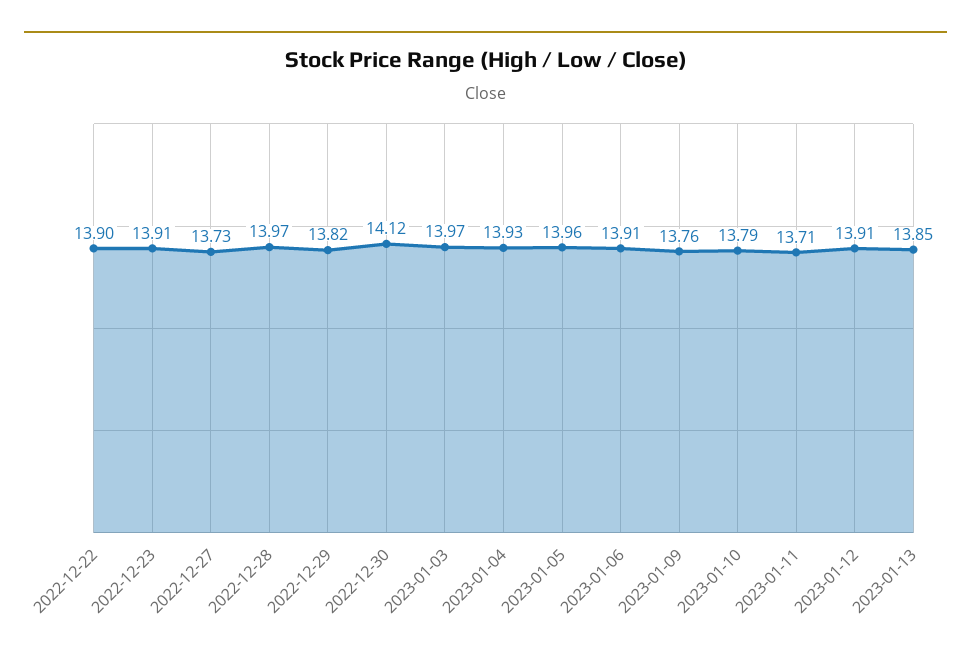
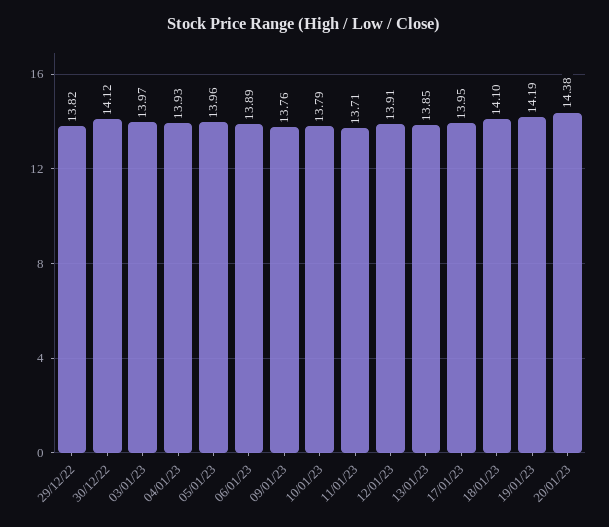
2022-12-22: 13.9 -> none
2022-12-23: 13.91 -> none
2022-12-27: 13.73 -> none
2022-12-28: 13.97 -> none
2023-01-06: 13.91 -> 13.89
17/01/23: none -> 13.95
18/01/23: none -> 14.1
19/01/23: none -> 14.19
20/01/23: none -> 14.38

